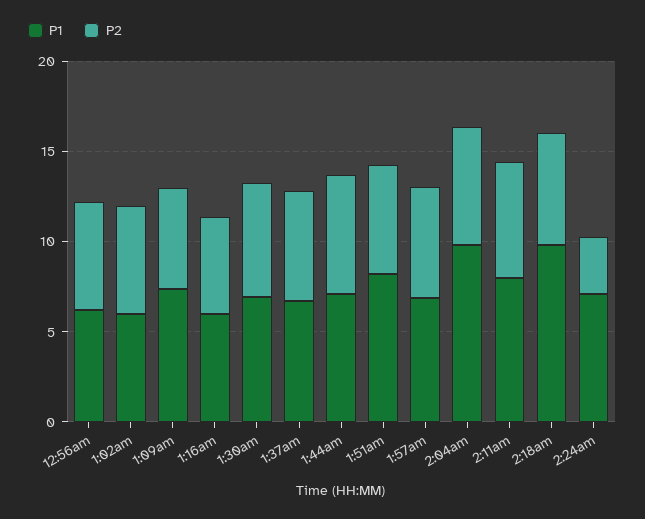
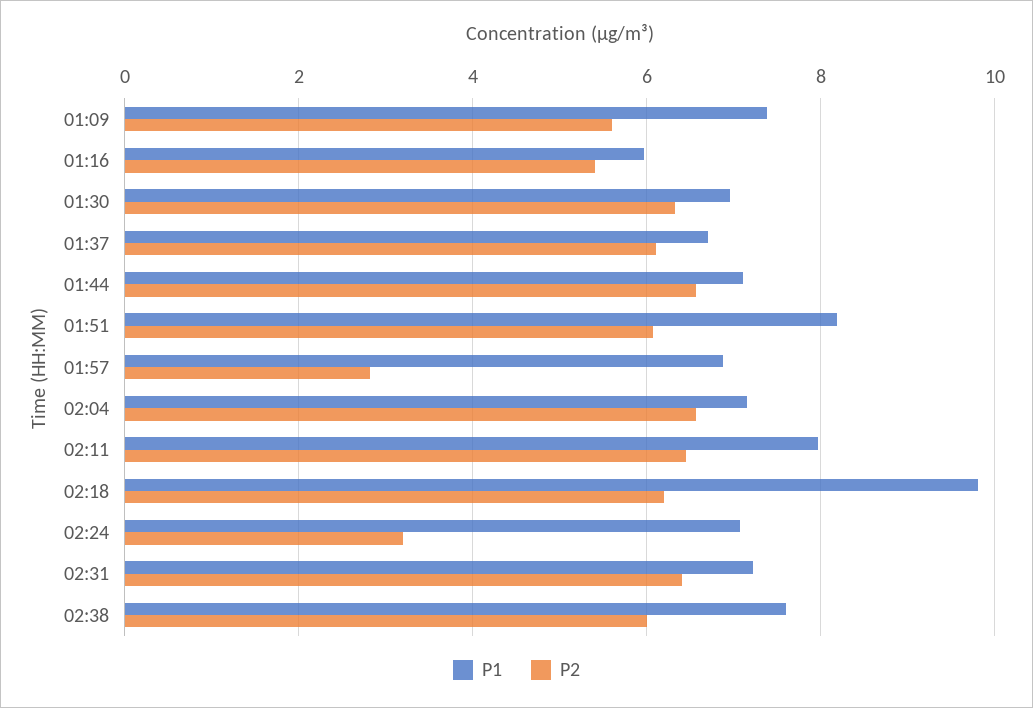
P1, 12:56am: 6 -> none
P2, 12:56am: 6 -> none
P1, 1:02am: 6 -> none
P2, 1:02am: 6 -> none
P2, 1:57am: 6 -> 2.8
P1, 2:04am: 10 -> 7.2
P1, 02:31: none -> 7.2
P2, 02:31: none -> 6.4
P1, 02:38: none -> 7.6
P2, 02:38: none -> 6

